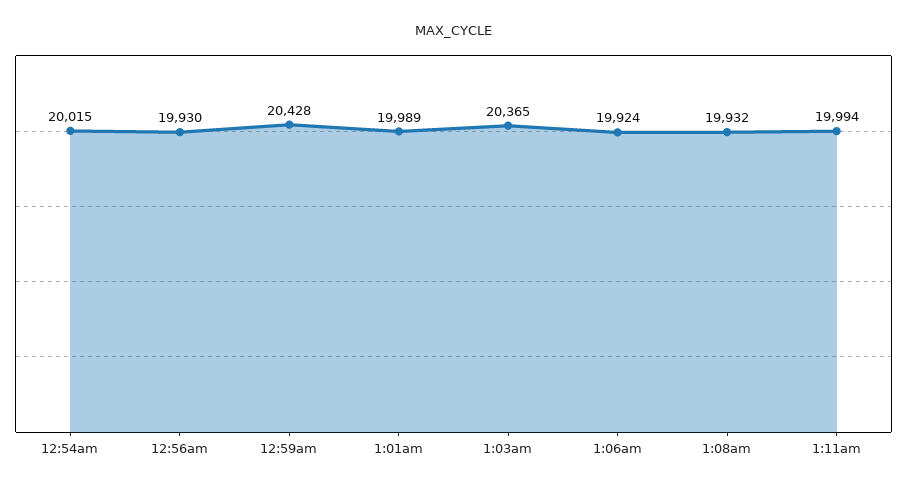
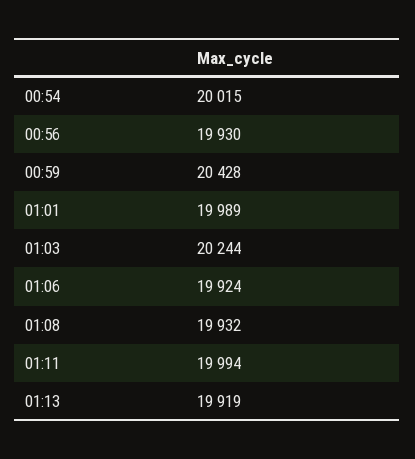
1:03am: 20365 -> 20244
01:13: none -> 19919

